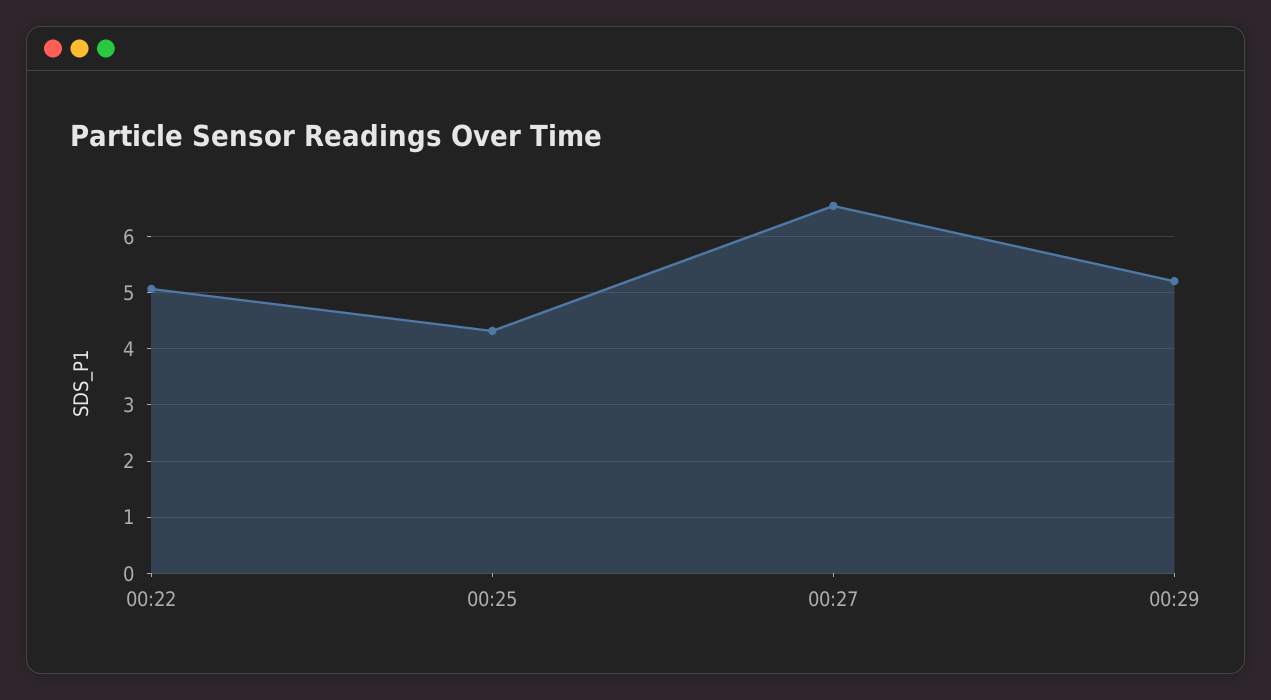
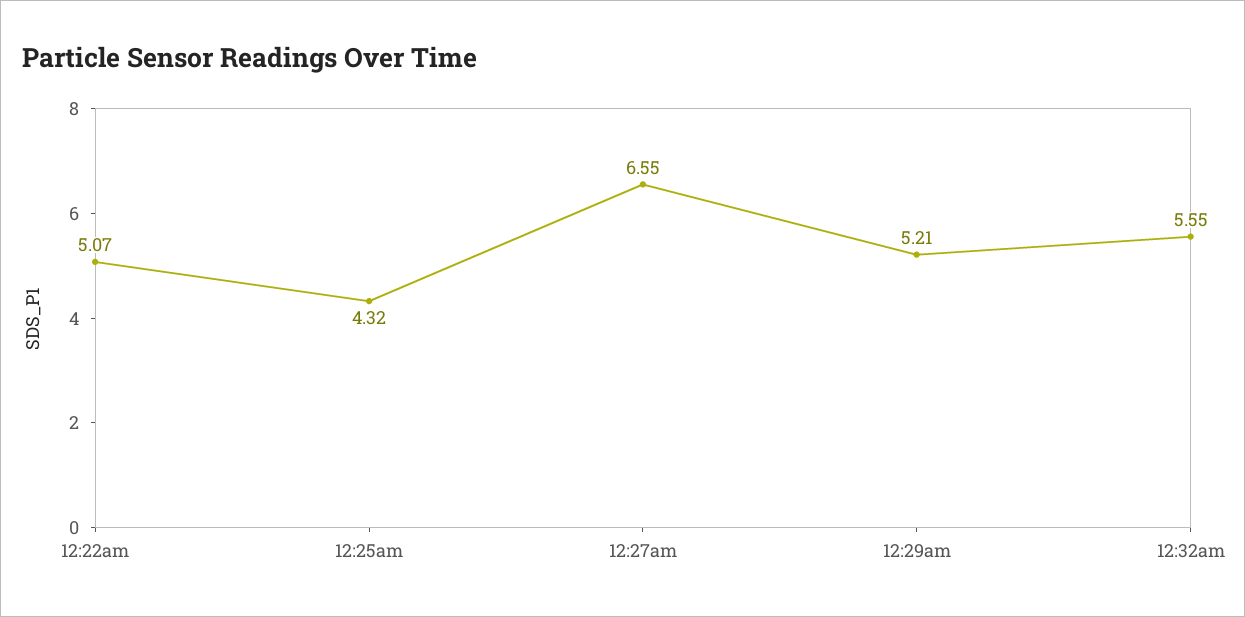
12:32am: none -> 5.55

